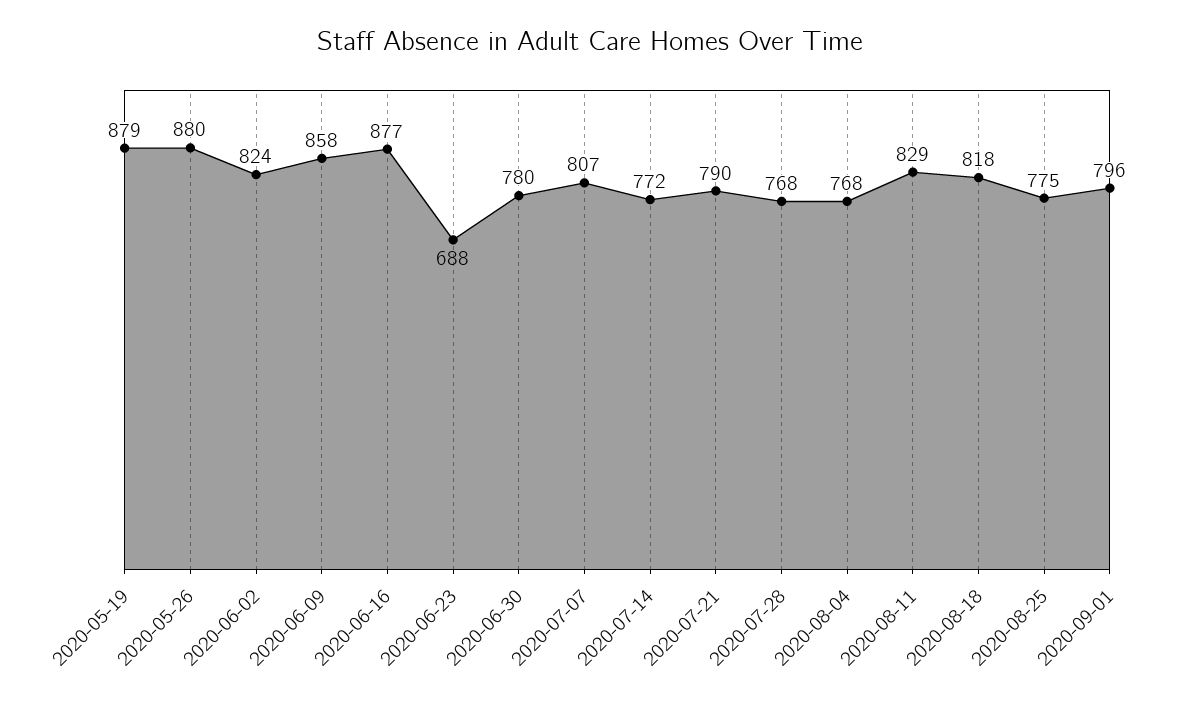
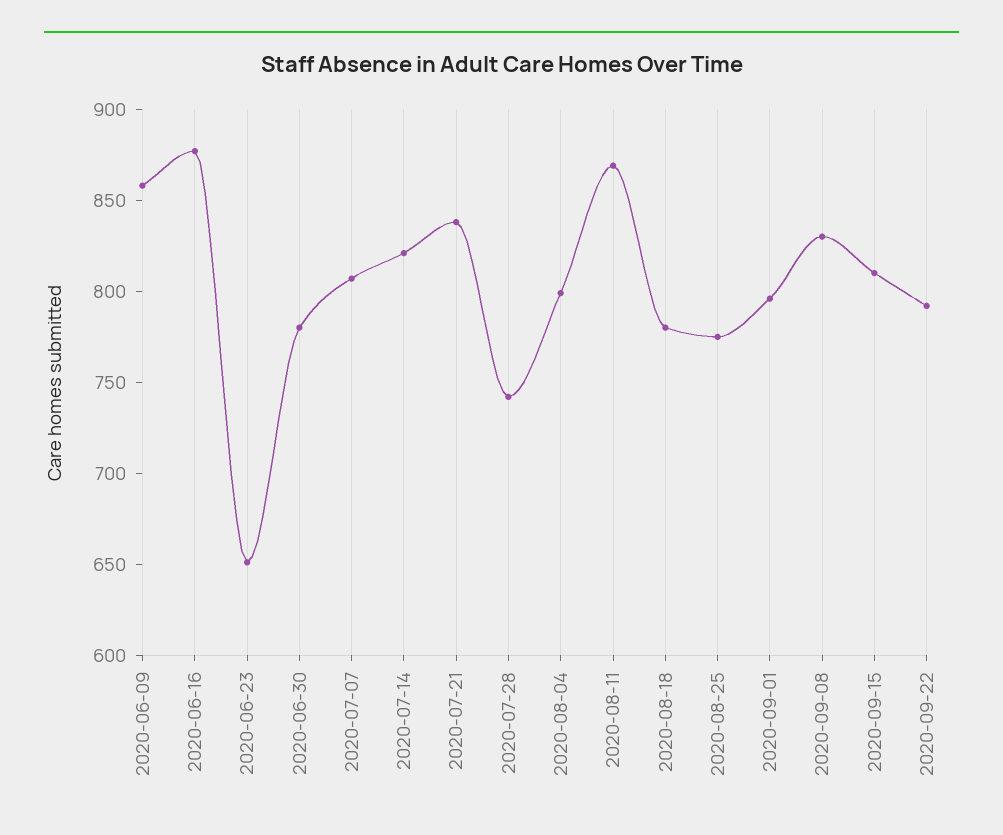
2020-05-19: 879 -> none
2020-05-26: 880 -> none
2020-06-02: 824 -> none
2020-06-23: 688 -> 650
2020-07-14: 772 -> 820
2020-07-21: 790 -> 840
2020-07-28: 768 -> 740
2020-08-04: 768 -> 800
2020-08-11: 829 -> 870
2020-08-18: 818 -> 780
2020-09-08: none -> 830
2020-09-15: none -> 810
2020-09-22: none -> 790

